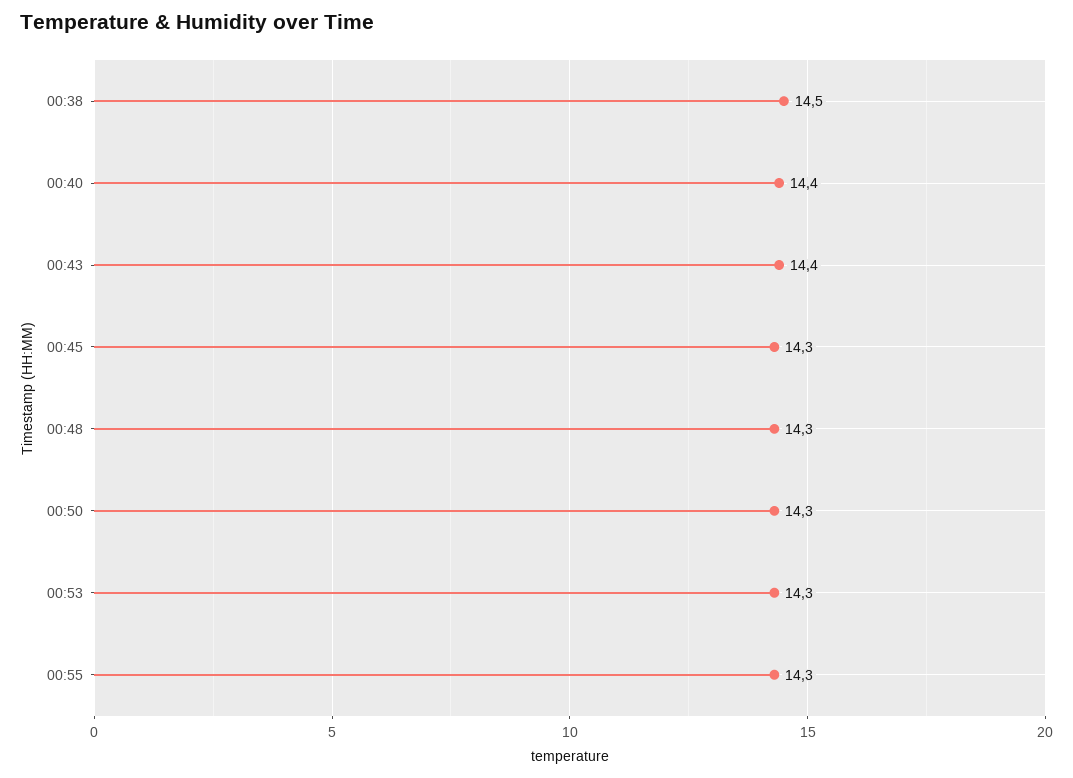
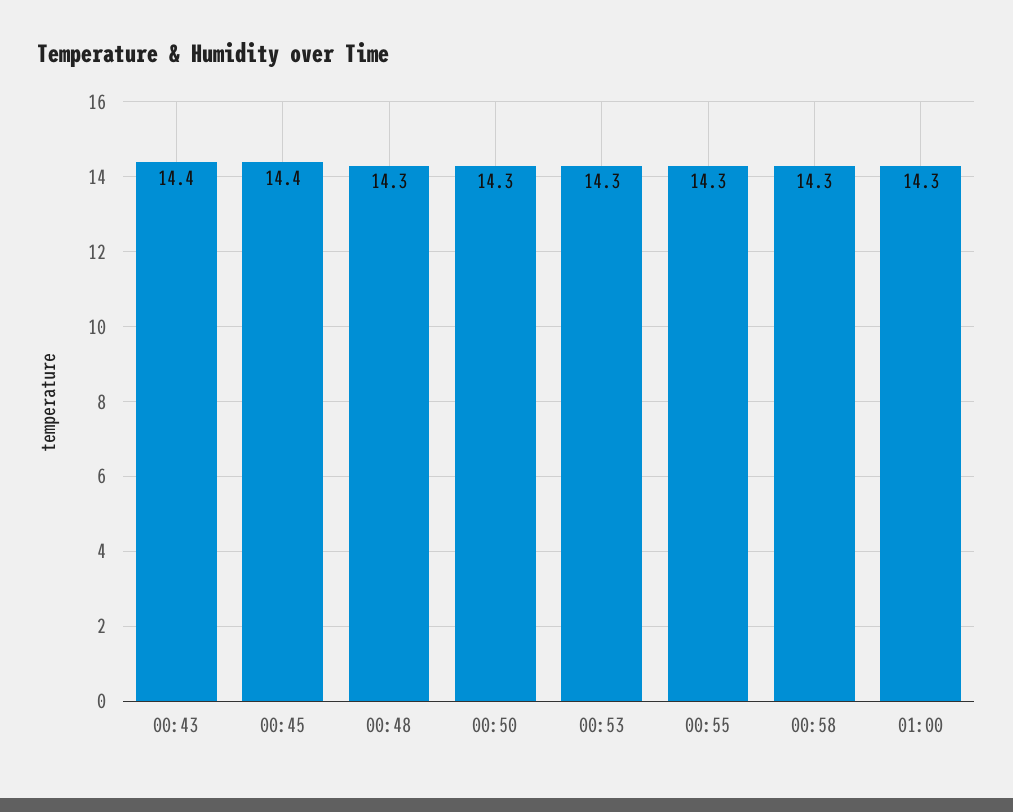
00:38: 14.5 -> none
00:40: 14.4 -> none
00:45: 14.3 -> 14.4
00:58: none -> 14.3
01:00: none -> 14.3

